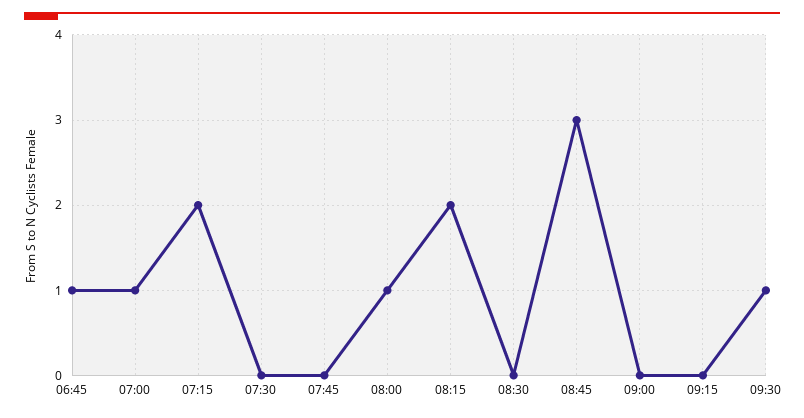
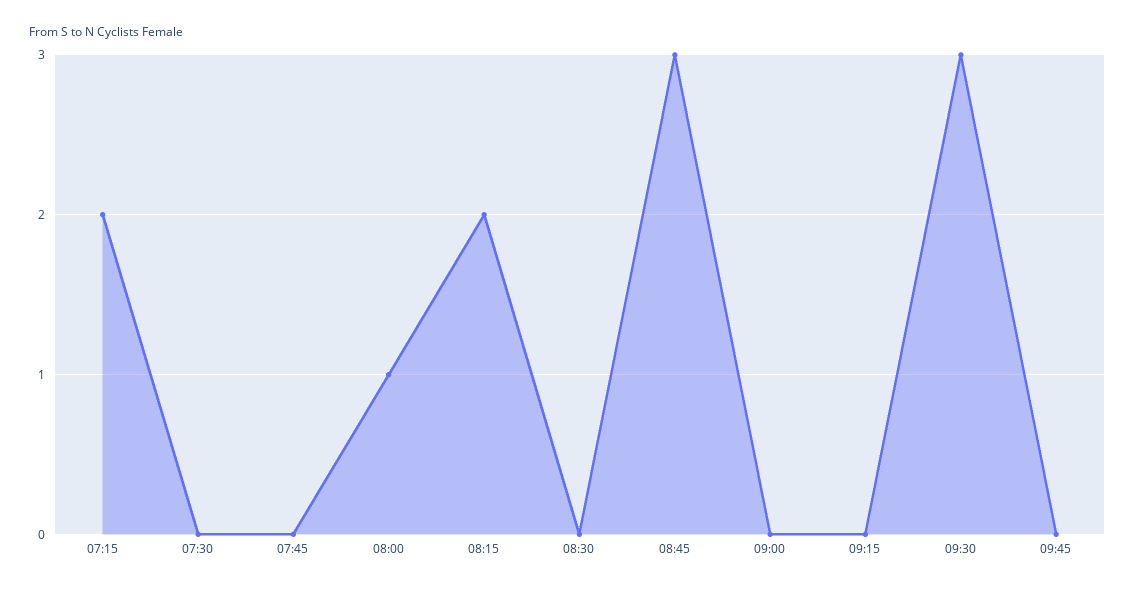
06:45: 1 -> none
07:00: 1 -> none
09:30: 1 -> 3
09:45: none -> 0

